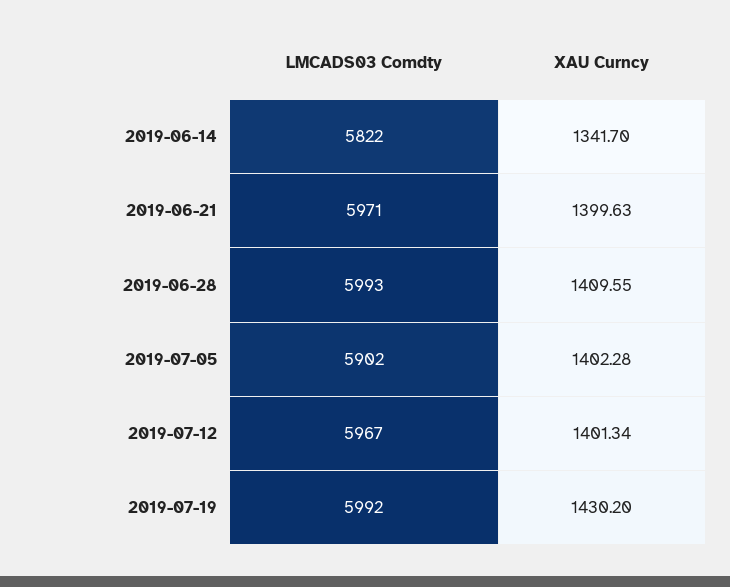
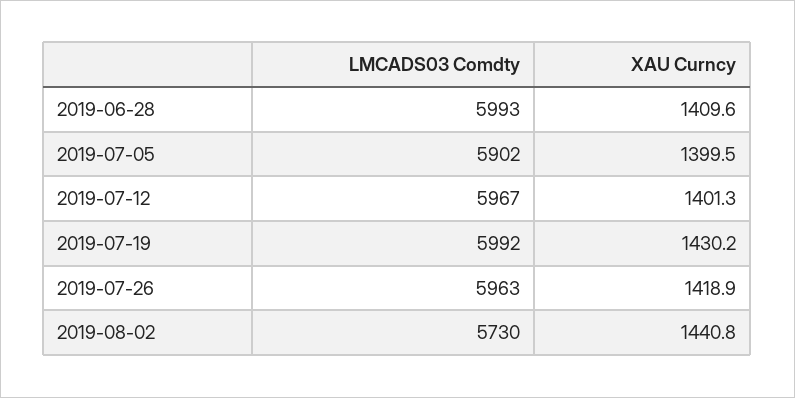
LMCADS03 Comdty, 2019-06-14: 5822 -> none
XAU Curncy, 2019-06-14: 1341.7 -> none
LMCADS03 Comdty, 2019-06-21: 5971 -> none
XAU Curncy, 2019-06-21: 1399.63 -> none
XAU Curncy, 2019-07-05: 1402.28 -> 1399.5
LMCADS03 Comdty, 2019-07-26: none -> 5963
XAU Curncy, 2019-07-26: none -> 1418.9
LMCADS03 Comdty, 2019-08-02: none -> 5730
XAU Curncy, 2019-08-02: none -> 1440.8

